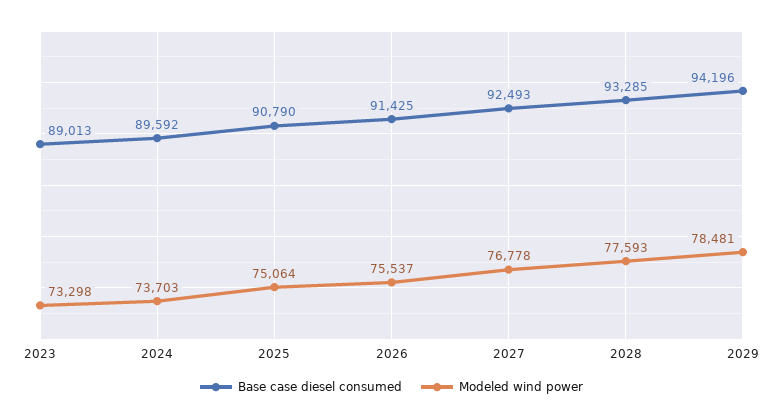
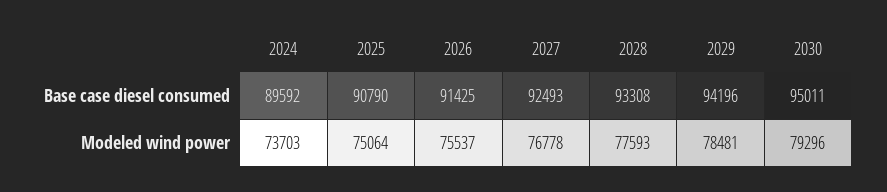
Base case diesel consumed, 2023: 89013 -> none
Modeled wind power, 2023: 73298 -> none
Base case diesel consumed, 2028: 93285 -> 93308
Base case diesel consumed, 2030: none -> 95011
Modeled wind power, 2030: none -> 79296

